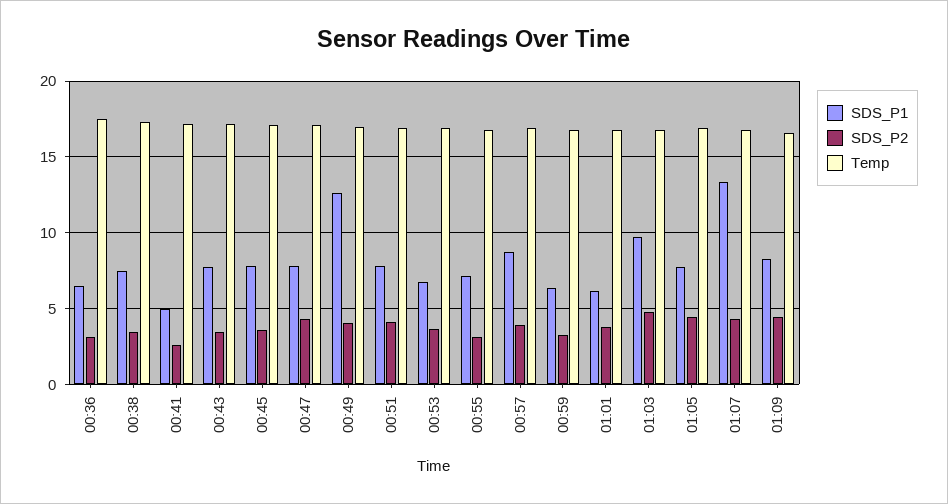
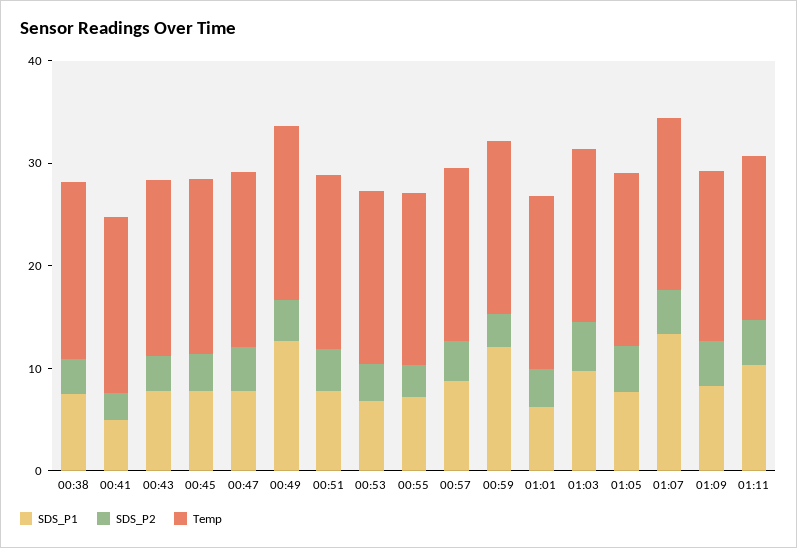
SDS_P1, 00:36: 6.5 -> none
SDS_P2, 00:36: 3 -> none
Temp, 00:36: 17.5 -> none
SDS_P1, 00:59: 6.5 -> 12
SDS_P1, 01:11: none -> 10
SDS_P2, 01:11: none -> 4
Temp, 01:11: none -> 16

